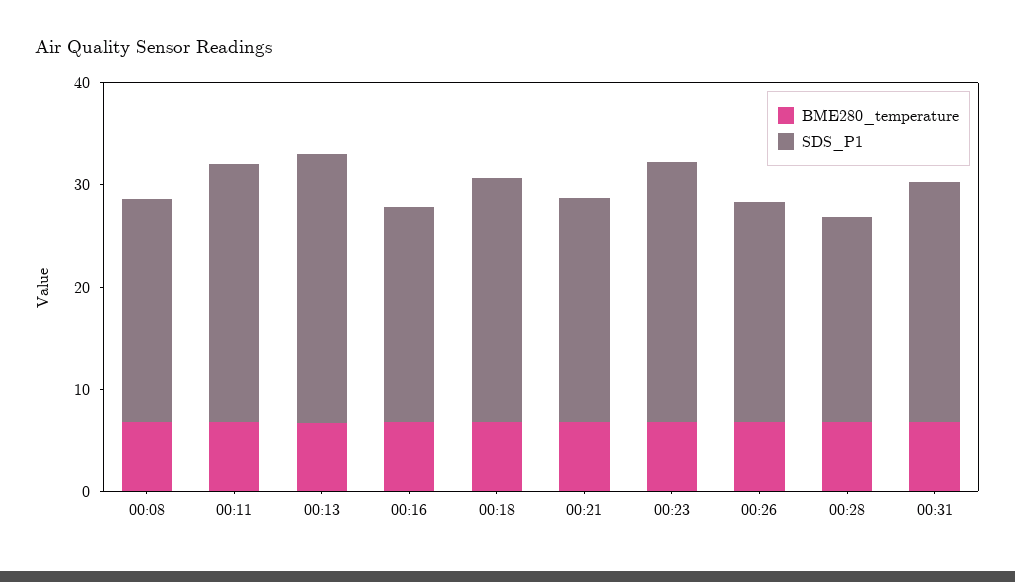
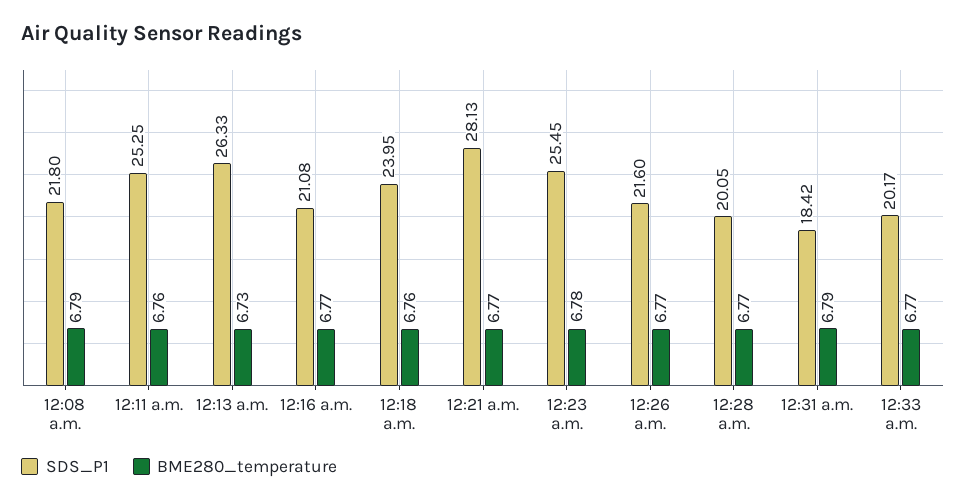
SDS_P1, 00:21: 22 -> 28.13
SDS_P1, 00:31: 24 -> 18.42
SDS_P1, 12:33 a.m.: none -> 20.17
BME280_temperature, 12:33 a.m.: none -> 6.77

